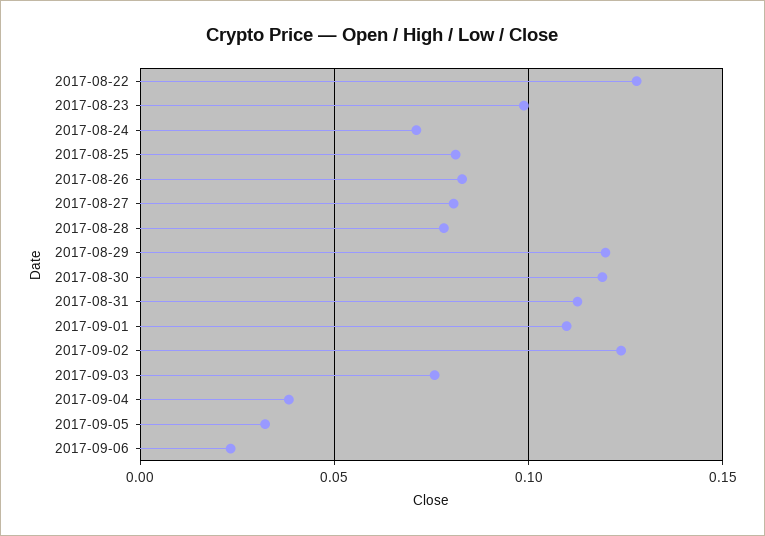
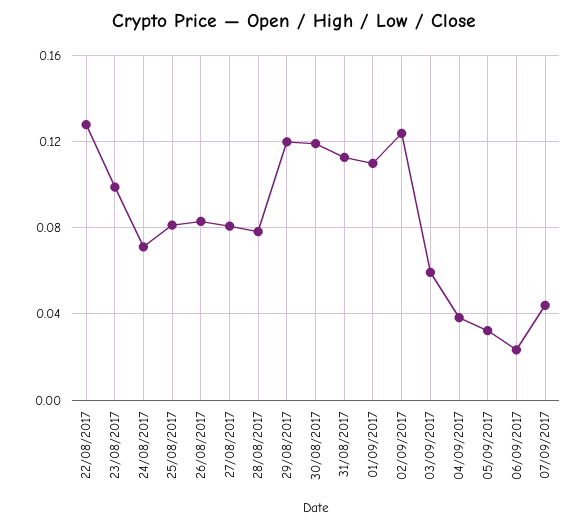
2017-09-03: 0.075 -> 0.06
07/09/2017: none -> 0.045

